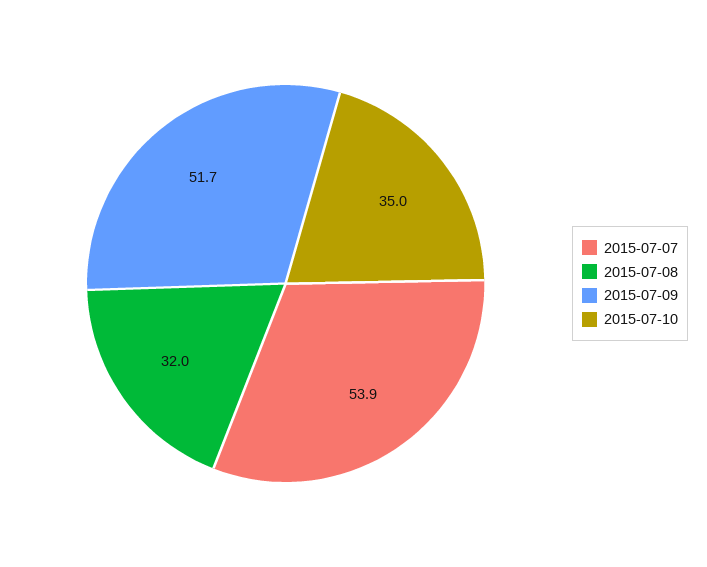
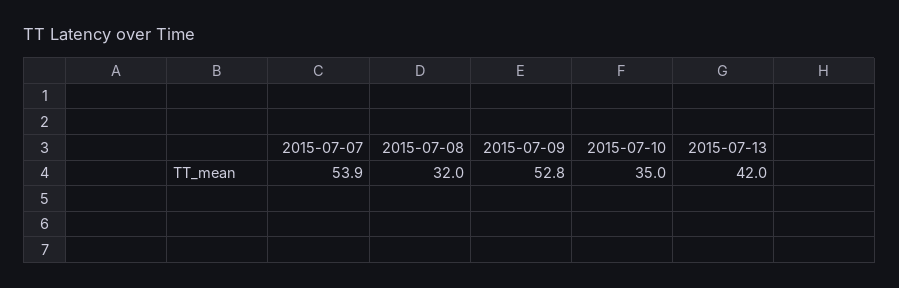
2015-07-09: 51.7 -> 52.8
2015-07-13: none -> 42

